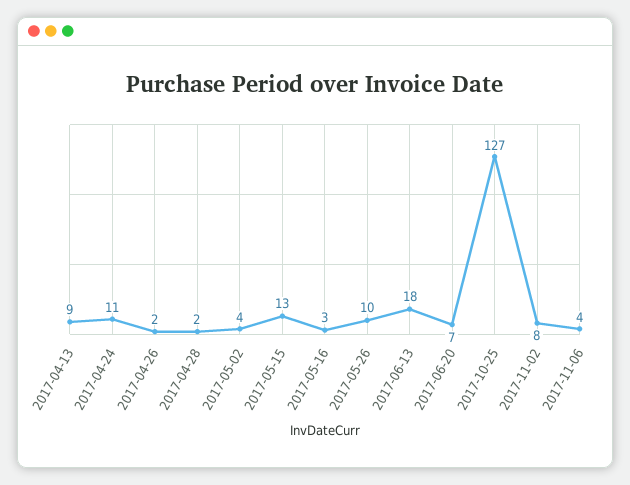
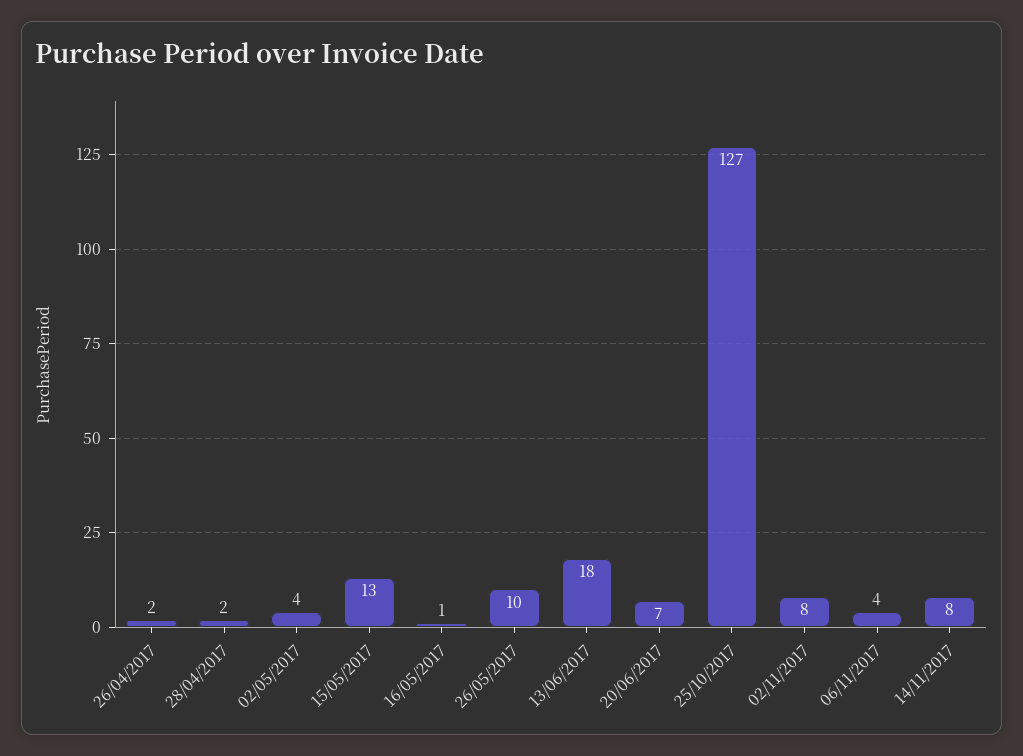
2017-04-13: 9 -> none
2017-04-24: 11 -> none
2017-05-16: 3 -> 1
14/11/2017: none -> 8

